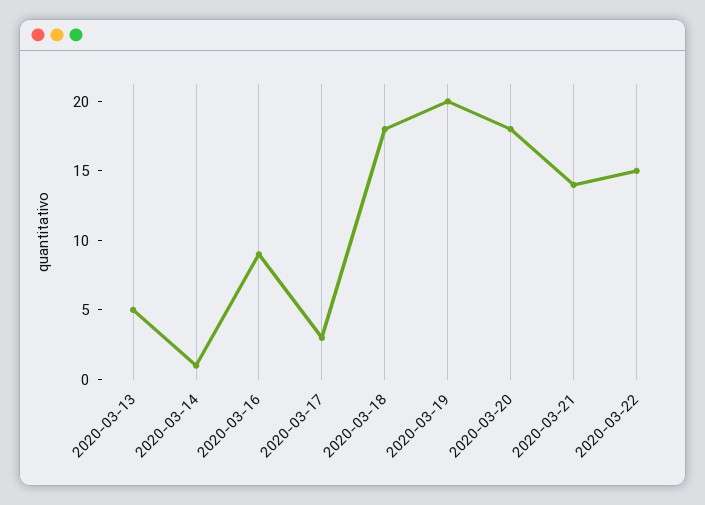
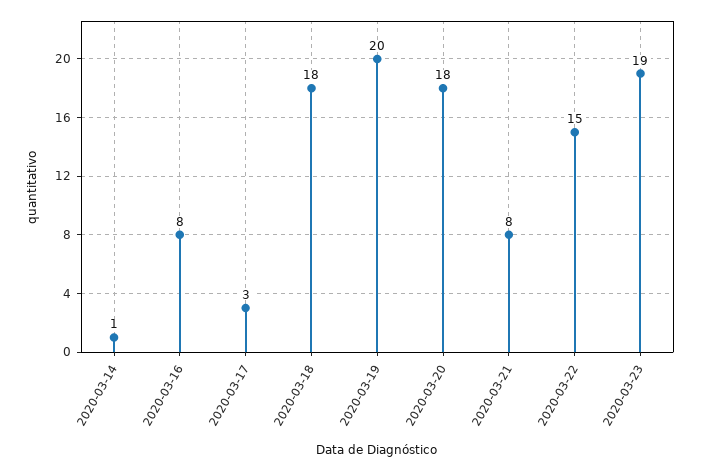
2020-03-13: 5 -> none
2020-03-16: 9 -> 8
2020-03-21: 14 -> 8
2020-03-23: none -> 19

